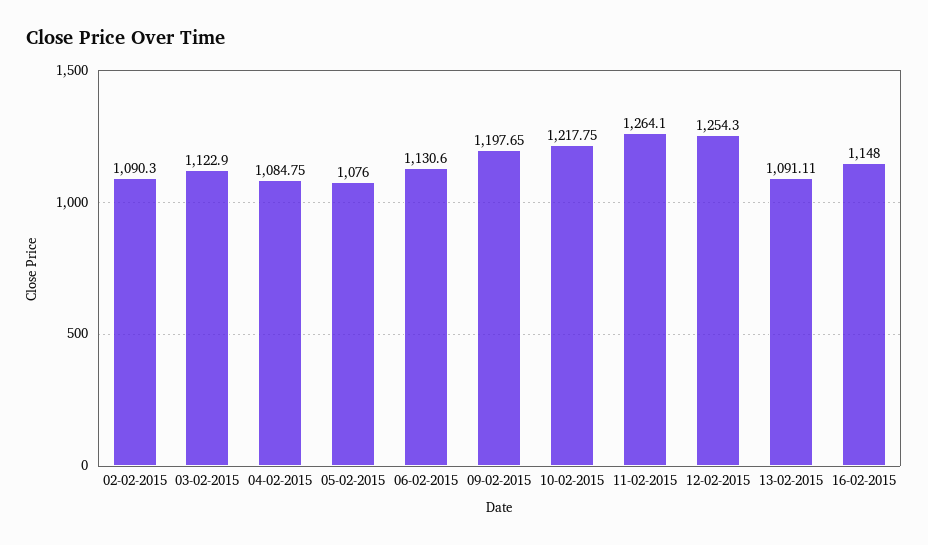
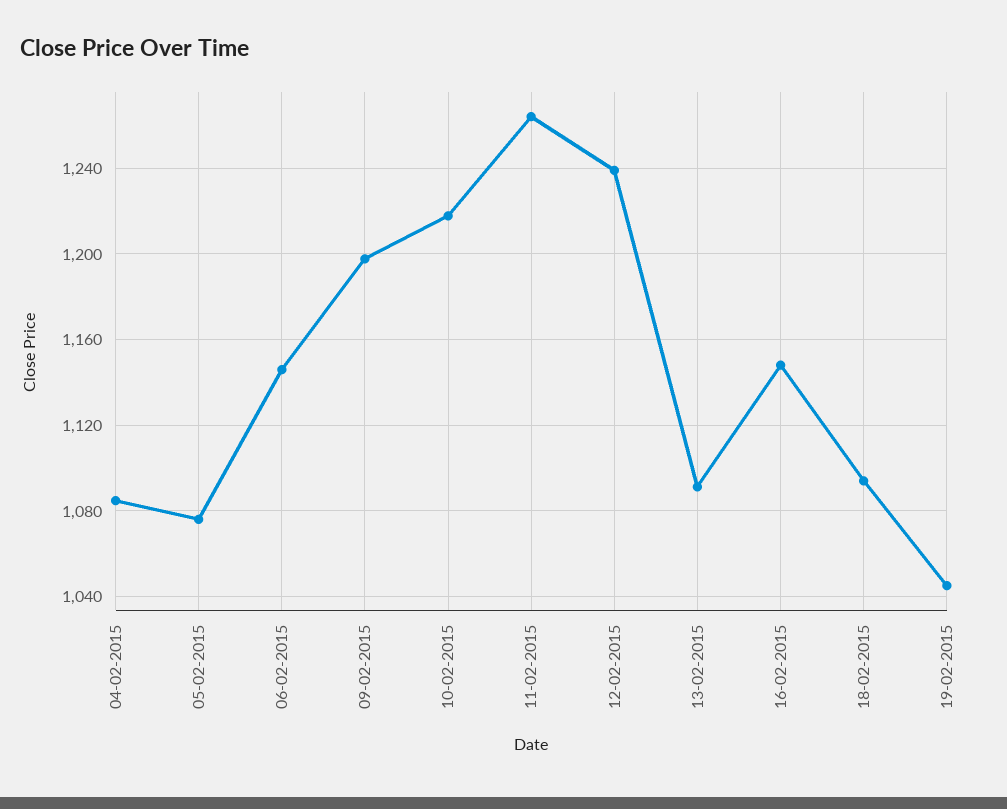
02-02-2015: 1090.3 -> none
03-02-2015: 1122.9 -> none
06-02-2015: 1130.6 -> 1145
12-02-2015: 1254.3 -> 1240
18-02-2015: none -> 1095
19-02-2015: none -> 1045

